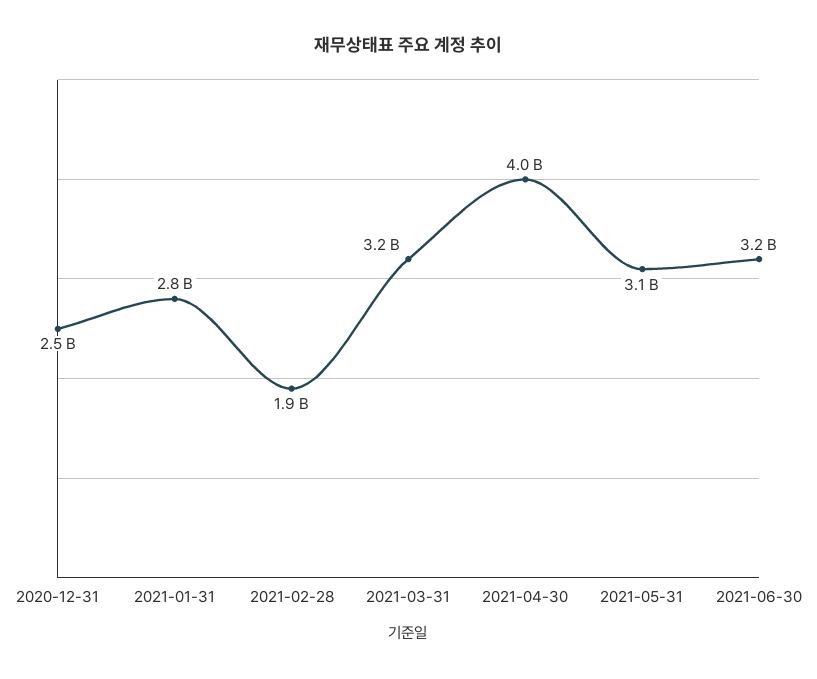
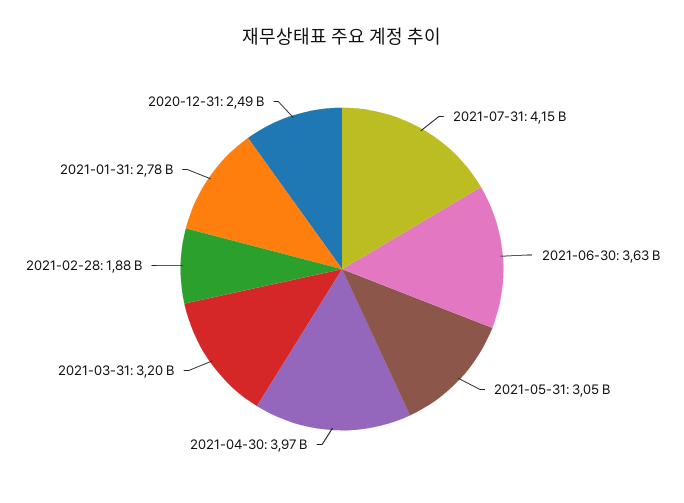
2021-06-30: 3200000000 -> 3630000000
2021-07-31: none -> 4150000000

